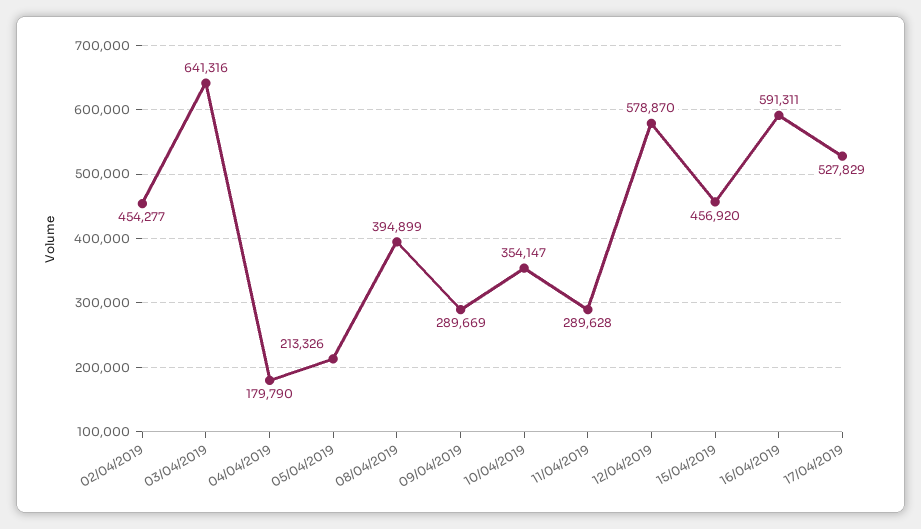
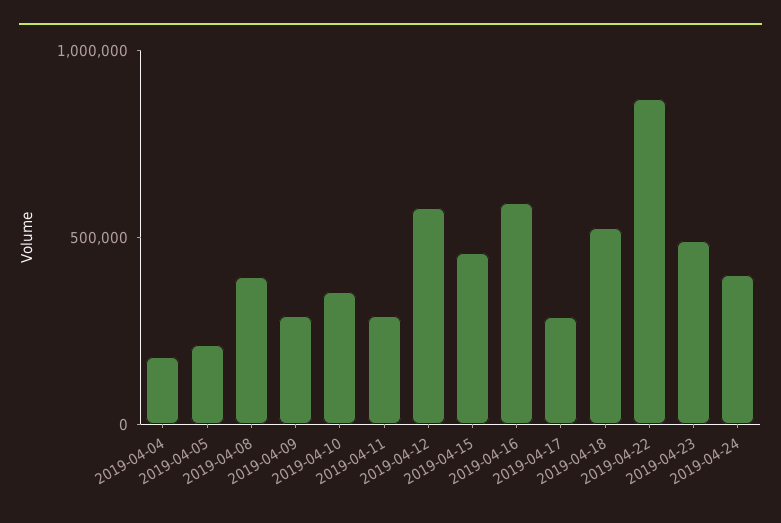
02/04/2019: 454277 -> none
03/04/2019: 641316 -> none
17/04/2019: 527829 -> 300000
2019-04-18: none -> 500000
2019-04-22: none -> 900000
2019-04-23: none -> 500000
2019-04-24: none -> 400000

